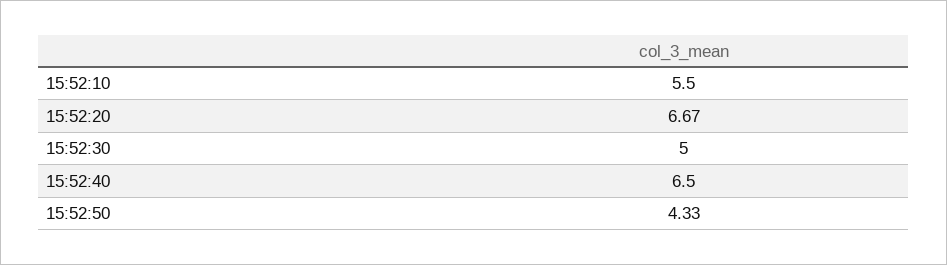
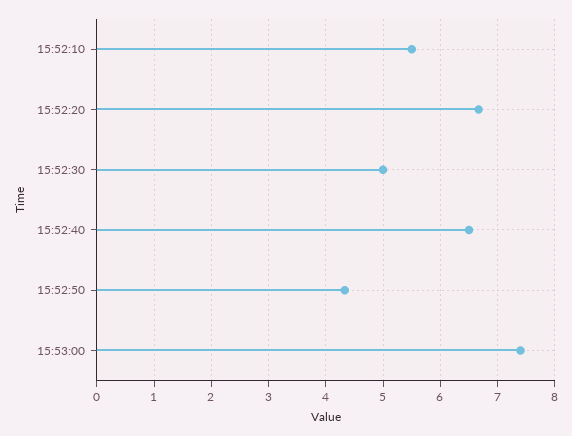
15:53:00: none -> 7.4

